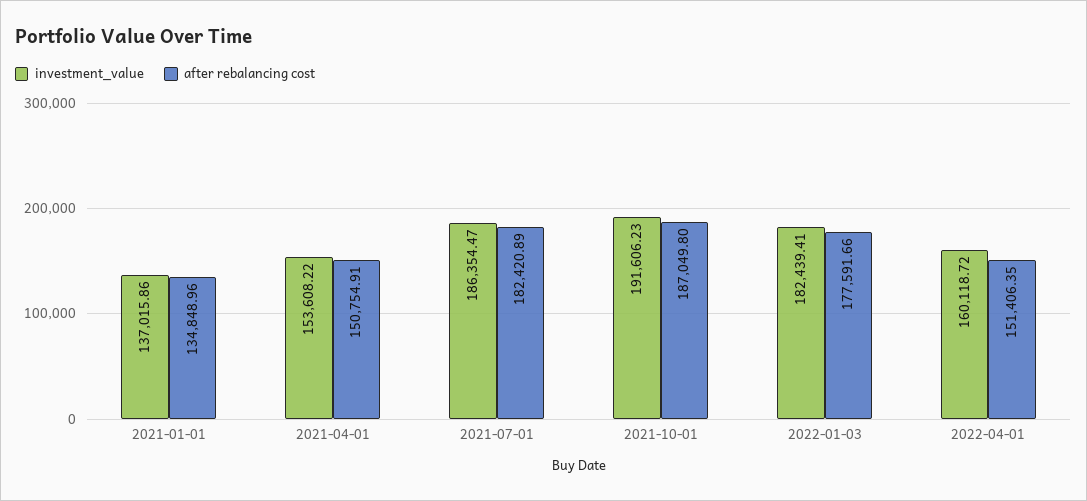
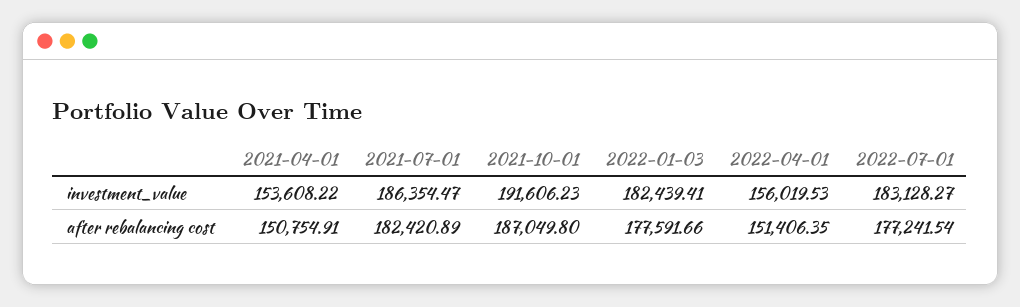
investment_value, 2021-01-01: 137015.86 -> none
after rebalancing cost, 2021-01-01: 134848.96 -> none
investment_value, 2022-04-01: 160118.72 -> 156019.53
investment_value, 2022-07-01: none -> 183128.27
after rebalancing cost, 2022-07-01: none -> 177241.54

